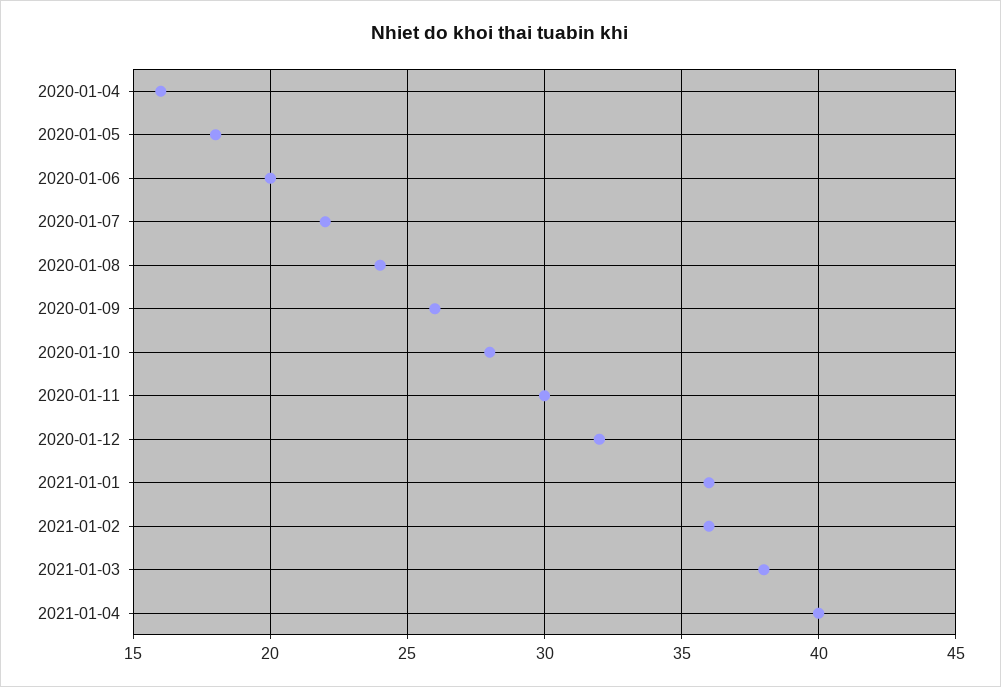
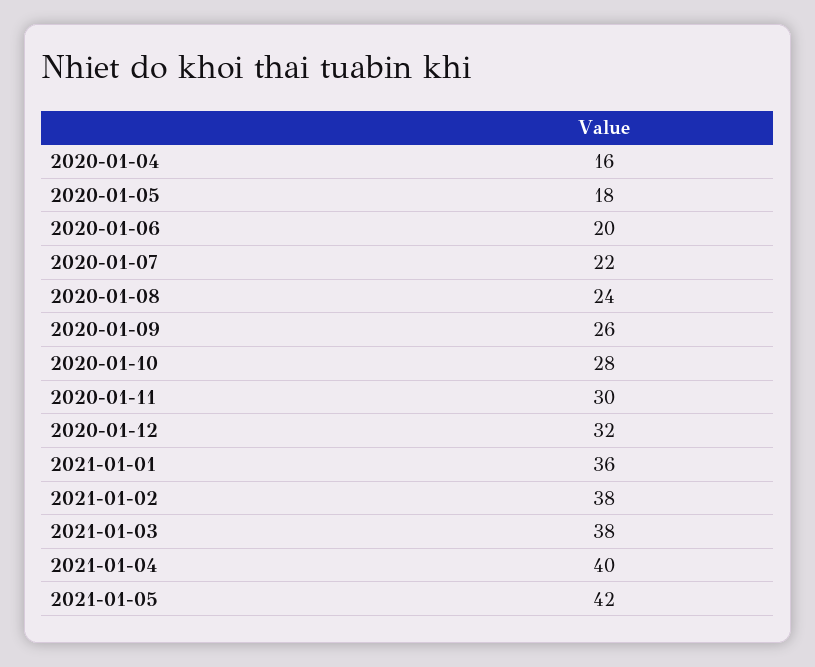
2021-01-02: 36 -> 38
2021-01-05: none -> 42

